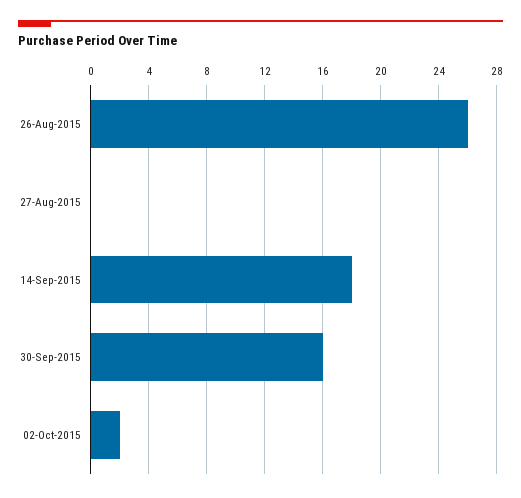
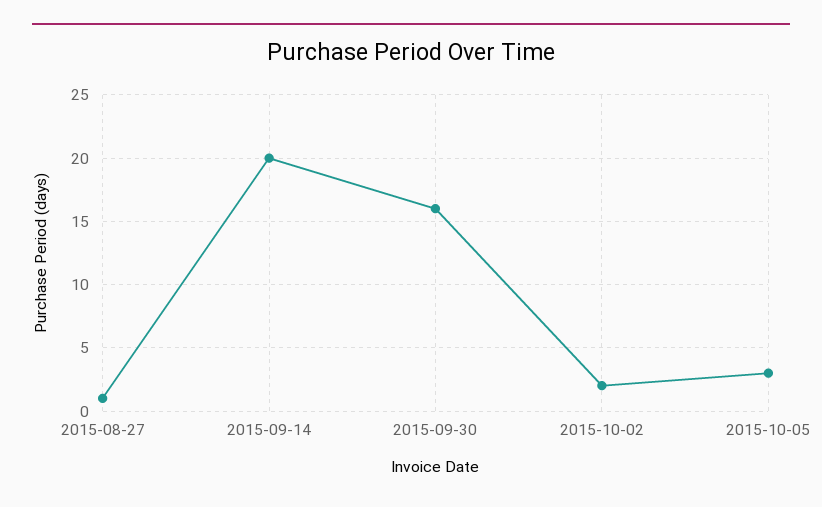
26-Aug-2015: 26 -> none
27-Aug-2015: 0 -> 1
14-Sep-2015: 18 -> 20
2015-10-05: none -> 3

